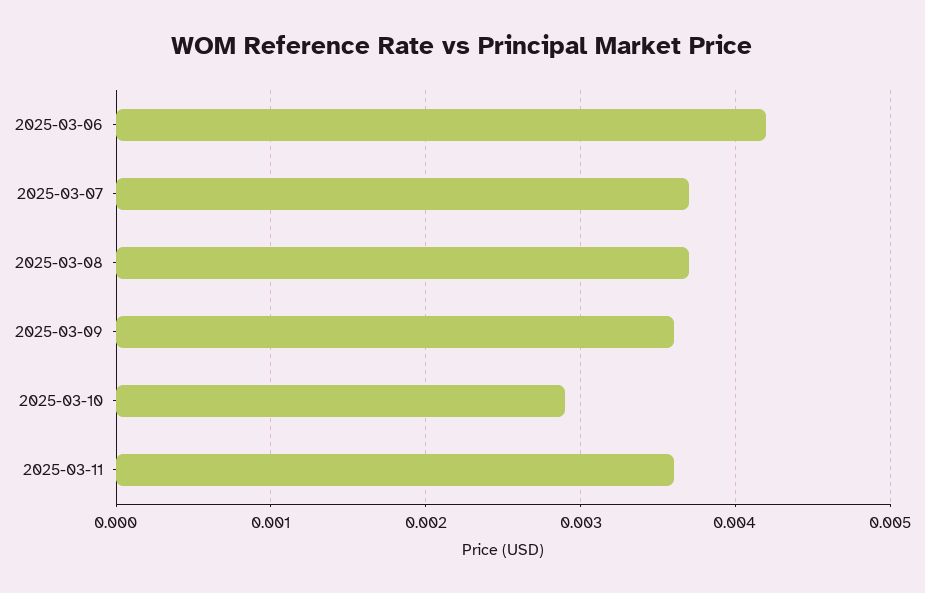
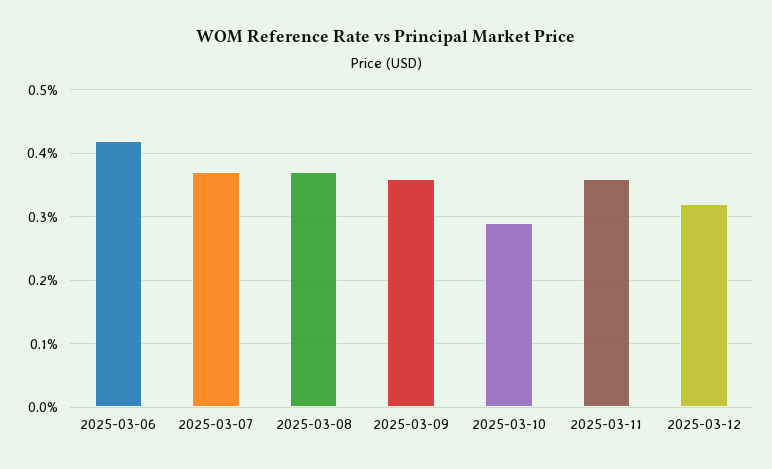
2025-03-12: none -> 0.0032

